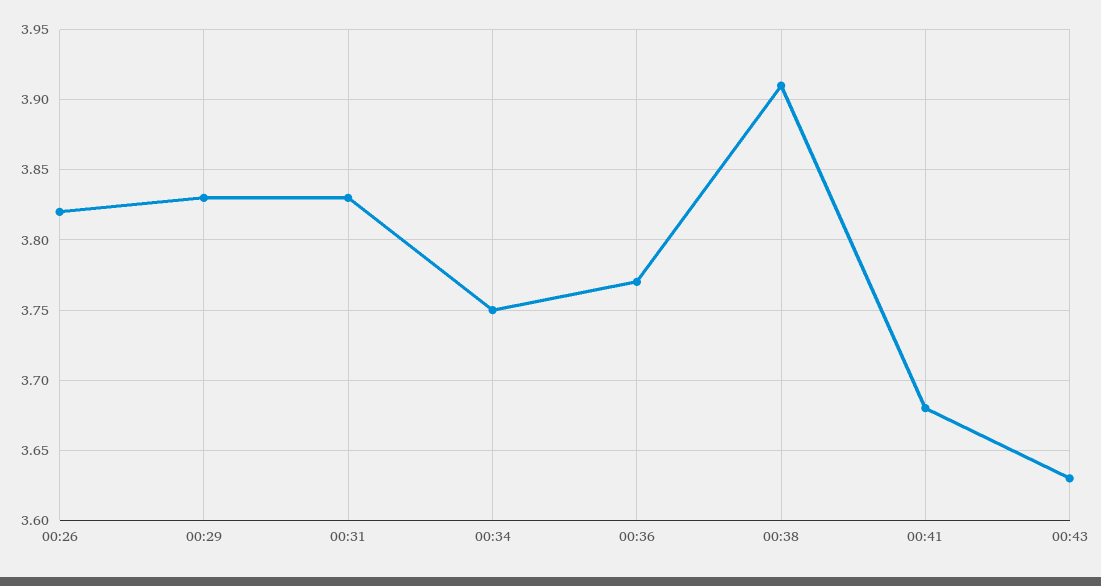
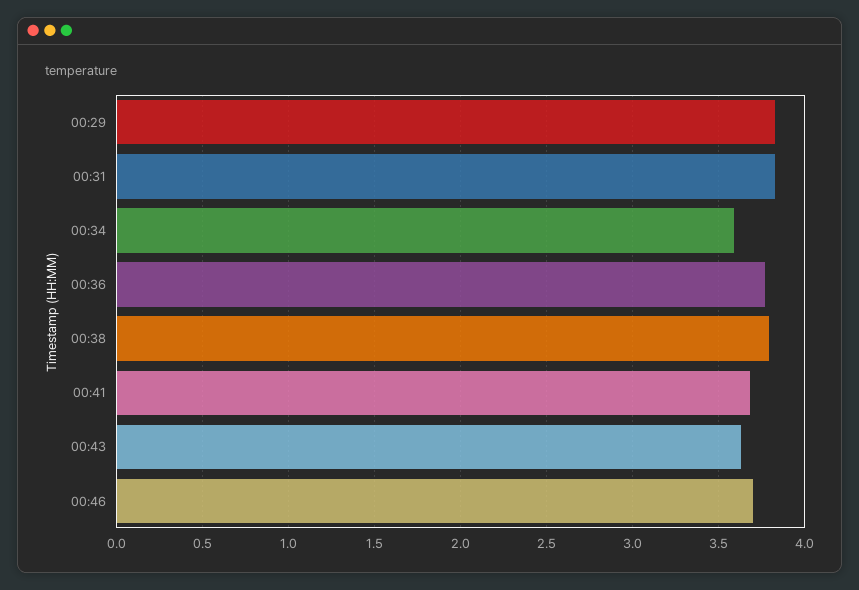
00:26: 3.82 -> none
00:34: 3.75 -> 3.6
00:38: 3.91 -> 3.8
00:46: none -> 3.7

